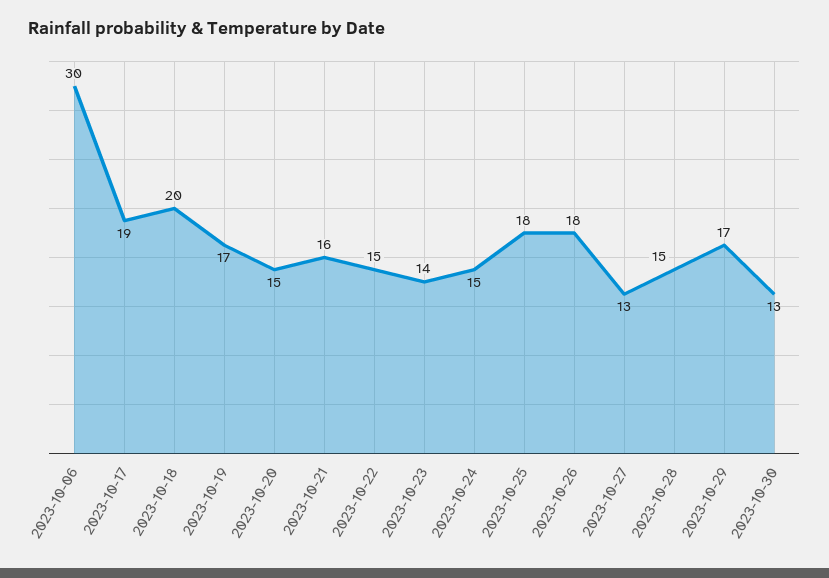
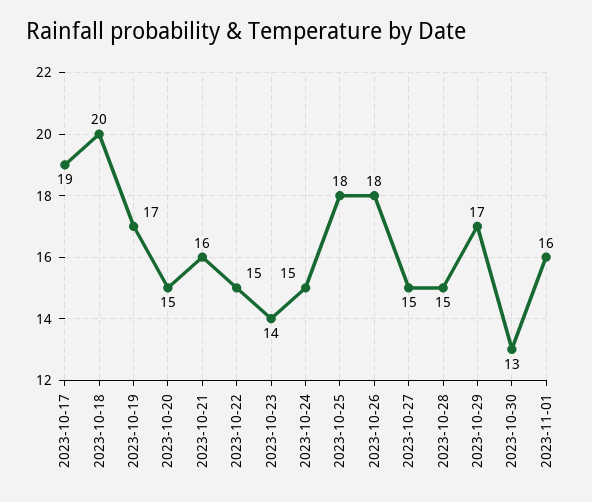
2023-10-06: 30 -> none
2023-10-27: 13 -> 15
2023-11-01: none -> 16

